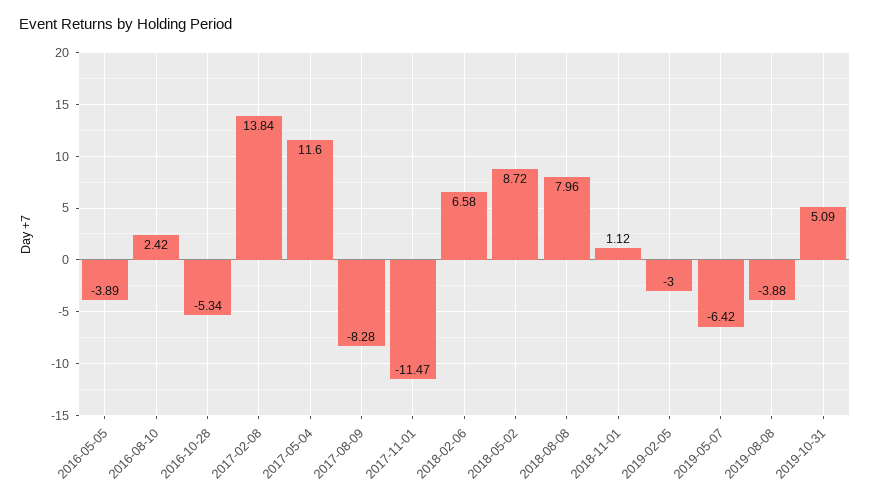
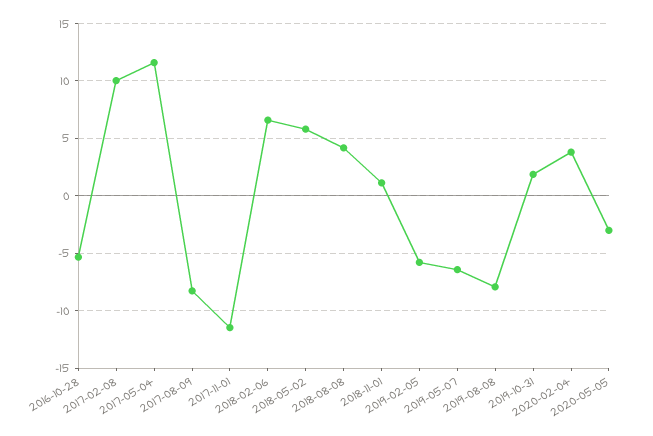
2016-05-05: -3.89 -> none
2016-08-10: 2.42 -> none
2017-02-08: 13.84 -> 10
2018-05-02: 8.72 -> 6
2018-08-08: 7.96 -> 4
2019-02-05: -3 -> -6
2019-08-08: -3.88 -> -8
2019-10-31: 5.09 -> 2
2020-02-04: none -> 4
2020-05-05: none -> -3

